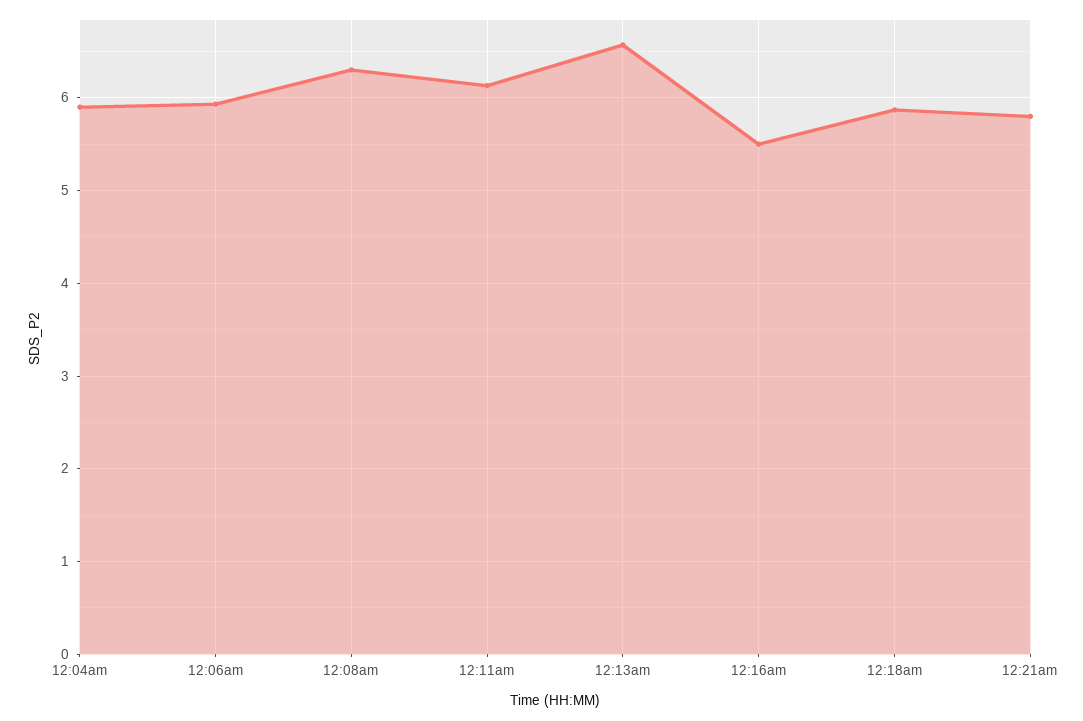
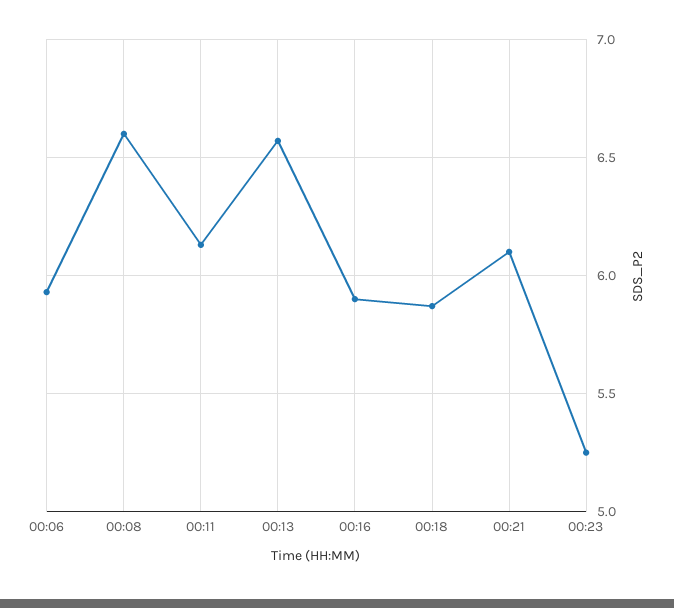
12:04am: 5.9 -> none
12:08am: 6.3 -> 6.6
12:16am: 5.5 -> 5.9
12:21am: 5.8 -> 6.1
00:23: none -> 5.25

